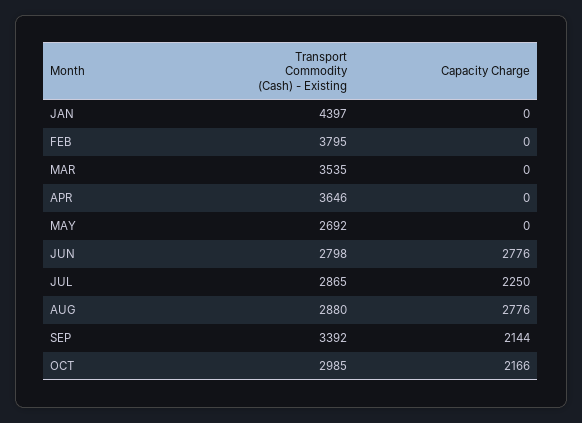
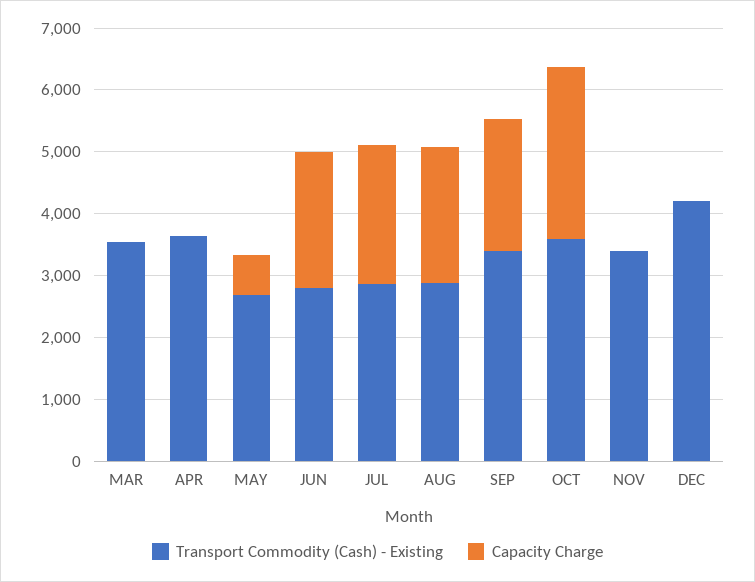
Transport Commodity (Cash) - Existing, JAN: 4397 -> none
Capacity Charge, JAN: 0 -> none
Transport Commodity (Cash) - Existing, FEB: 3795 -> none
Capacity Charge, FEB: 0 -> none
Capacity Charge, MAY: 0 -> 600
Capacity Charge, JUN: 2776 -> 2200
Capacity Charge, AUG: 2776 -> 2200
Transport Commodity (Cash) - Existing, OCT: 2985 -> 3600
Capacity Charge, OCT: 2166 -> 2800
Transport Commodity (Cash) - Existing, NOV: none -> 3400
Capacity Charge, NOV: none -> 0
Transport Commodity (Cash) - Existing, DEC: none -> 4200
Capacity Charge, DEC: none -> 0

